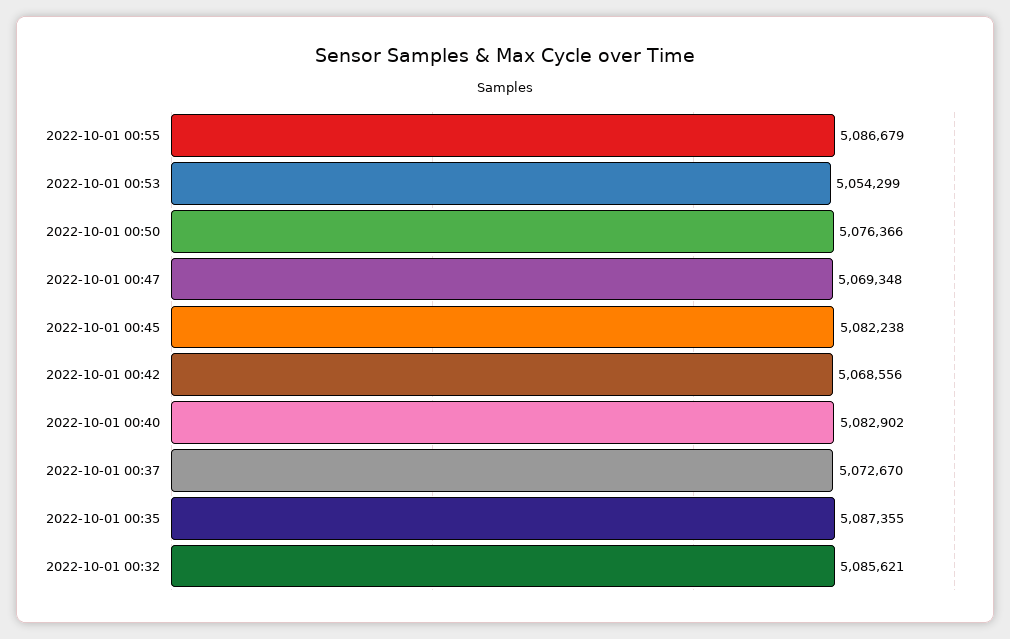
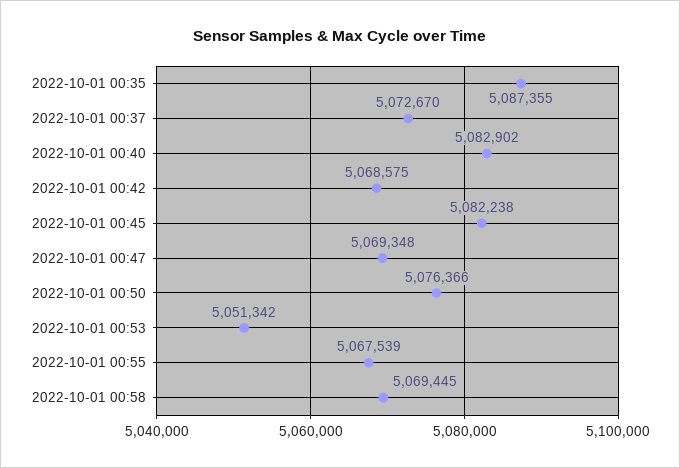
2022-10-01 00:55: 5086679 -> 5067539
2022-10-01 00:53: 5054299 -> 5051342
2022-10-01 00:42: 5068556 -> 5068575
2022-10-01 00:32: 5085621 -> none
2022-10-01 00:58: none -> 5069445

